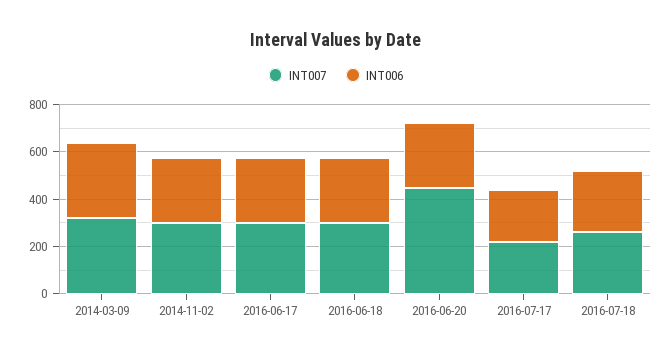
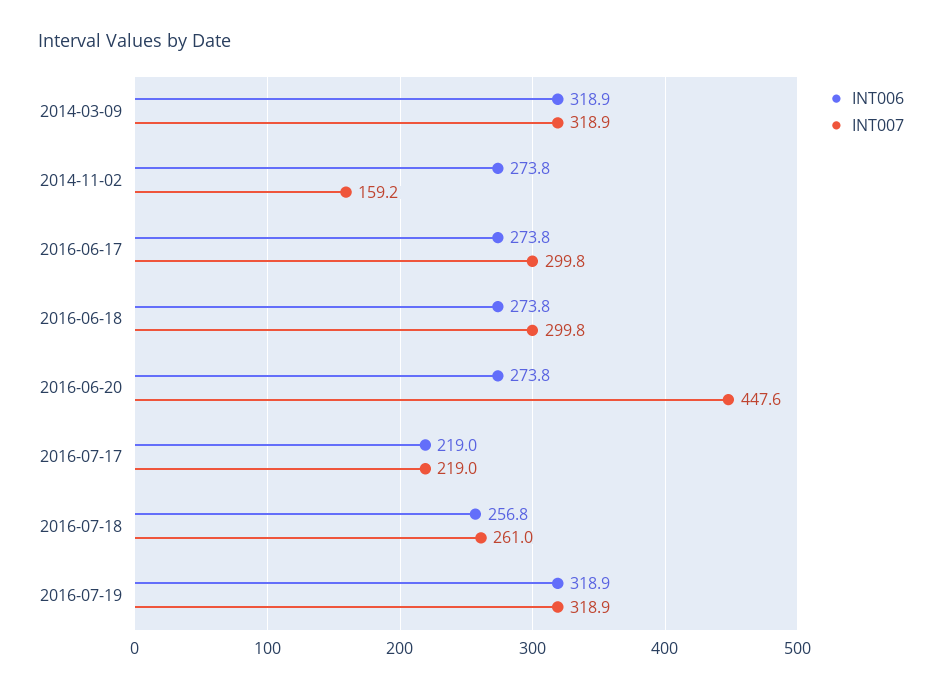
INT007, 2014-11-02: 300 -> 159.2
INT006, 2016-07-19: none -> 318.9
INT007, 2016-07-19: none -> 318.9

